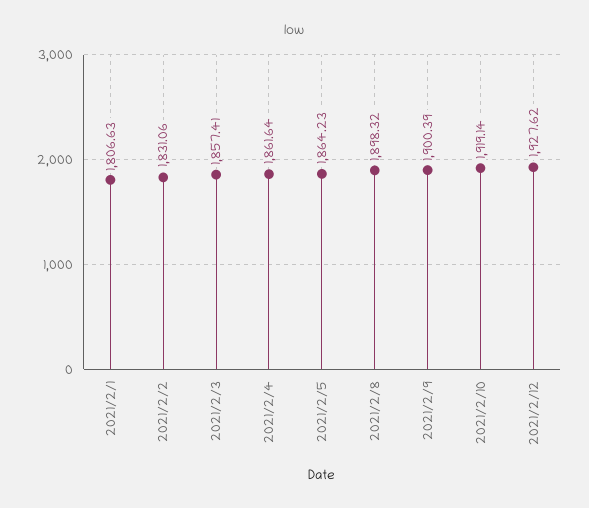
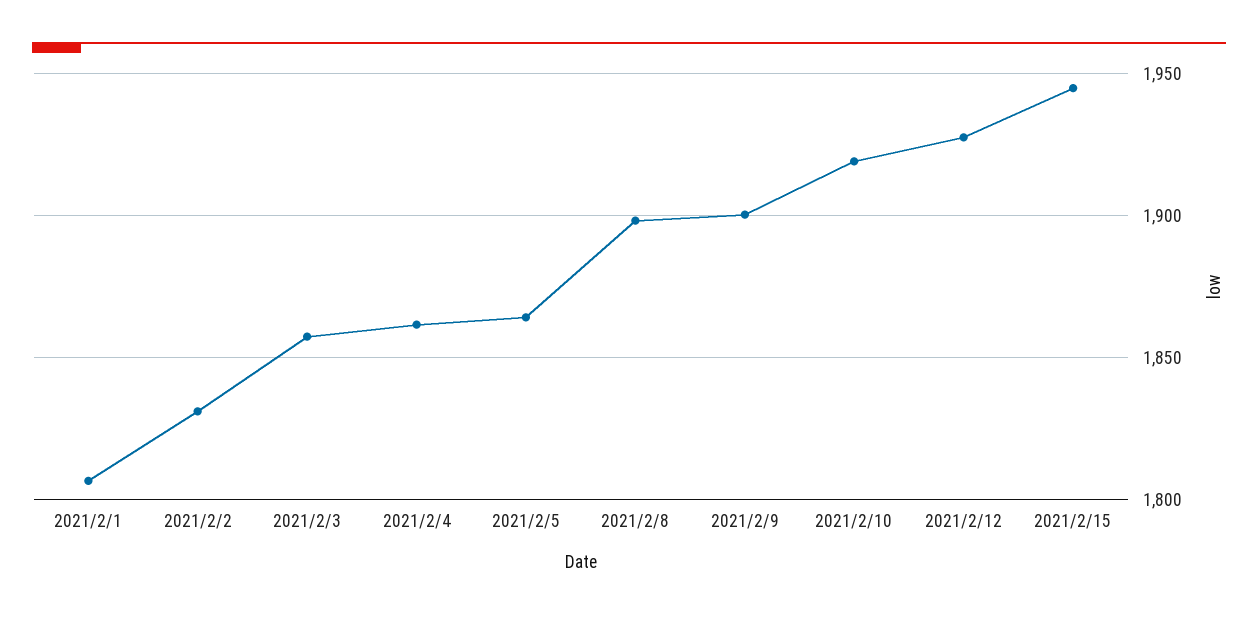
2021/2/15: none -> 1945

